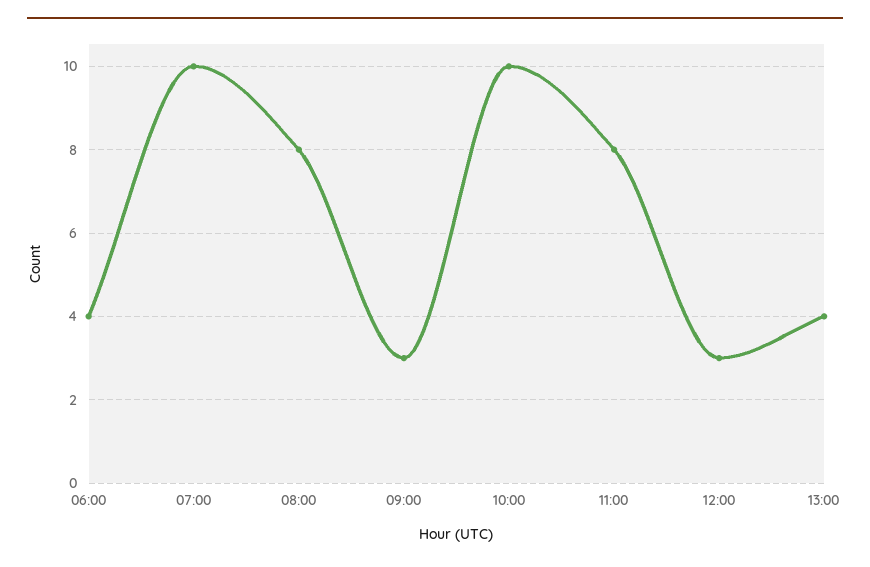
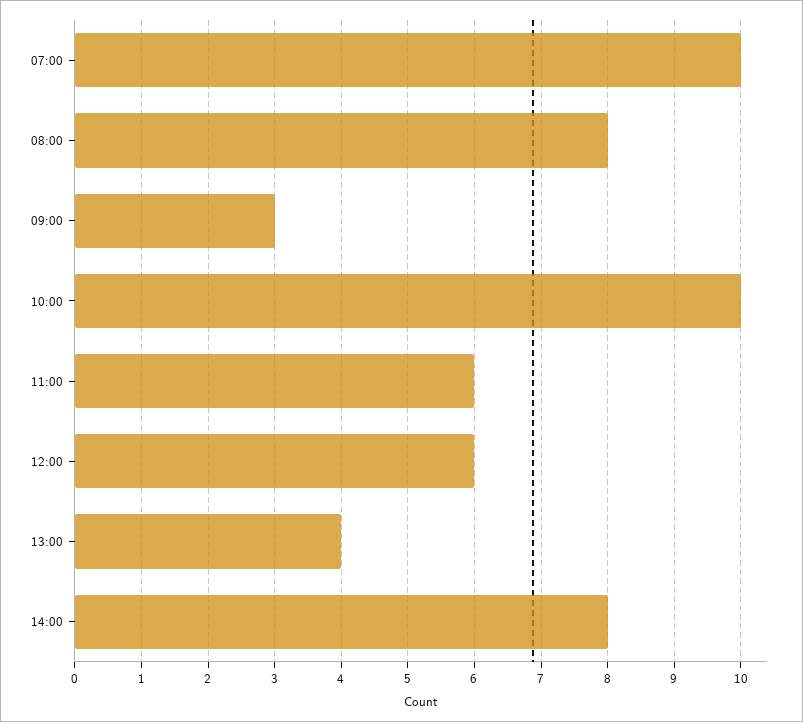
06:00: 4 -> none
11:00: 8 -> 6
12:00: 3 -> 6
14:00: none -> 8

